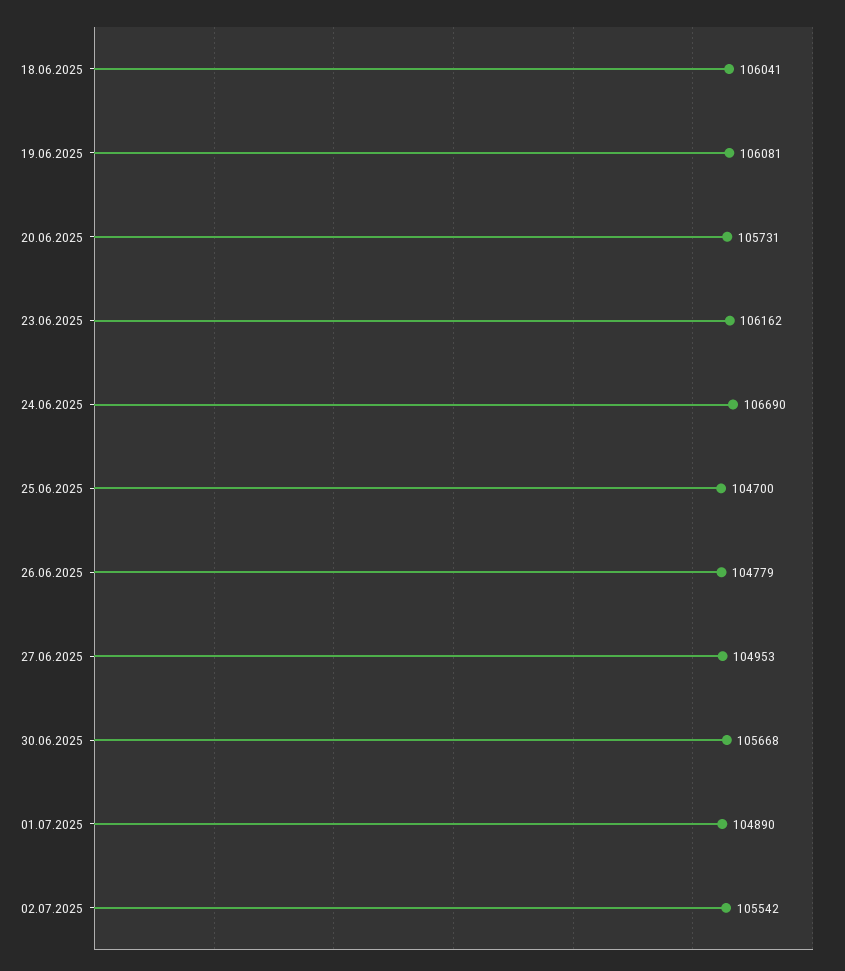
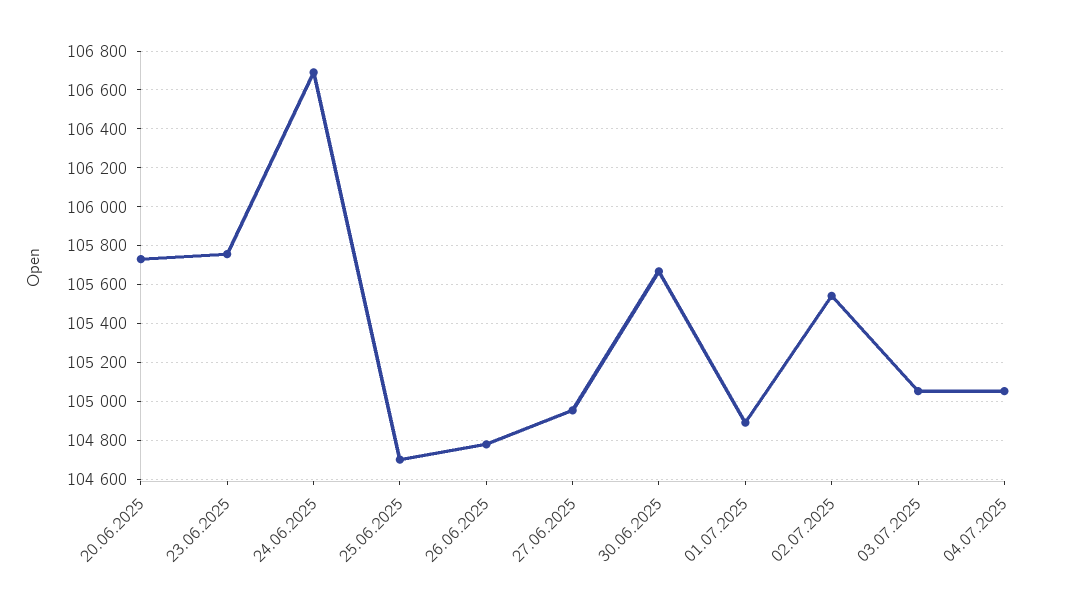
18.06.2025: 106041 -> none
19.06.2025: 106081 -> none
23.06.2025: 106162 -> 105750
03.07.2025: none -> 105050
04.07.2025: none -> 105050

